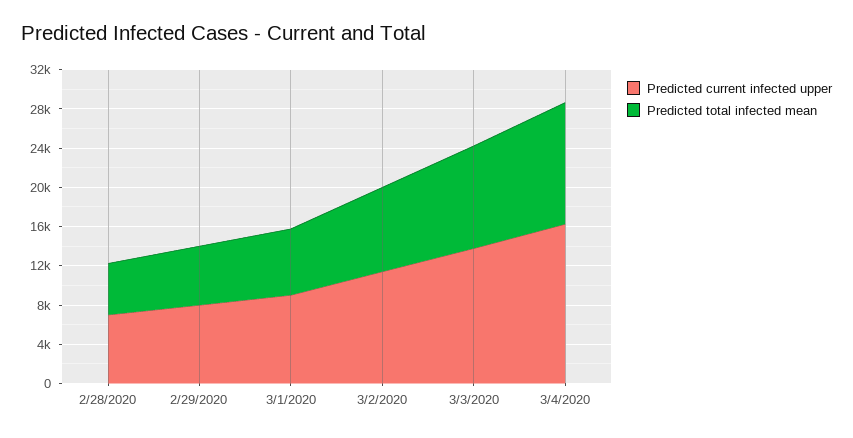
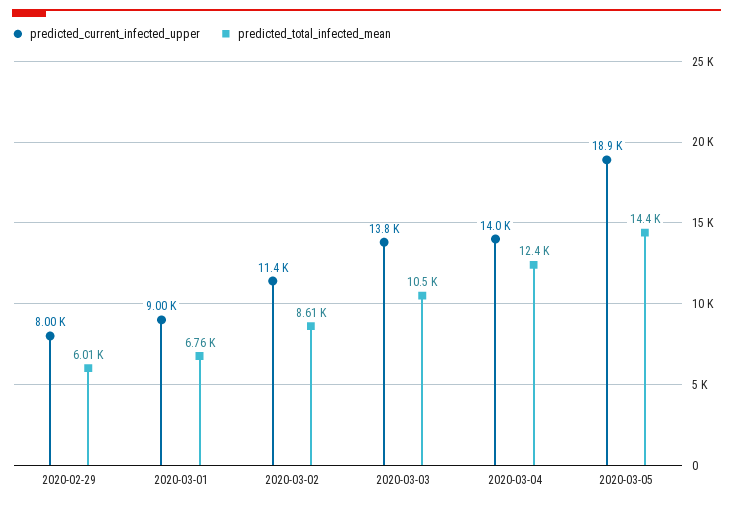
Predicted current infected upper, 2/28/2020: 7000 -> none
Predicted total infected mean, 2/28/2020: 5000 -> none
Predicted current infected upper, 3/4/2020: 16000 -> 14000
Predicted current infected upper, 2020-03-05: none -> 18900
Predicted total infected mean, 2020-03-05: none -> 14400

